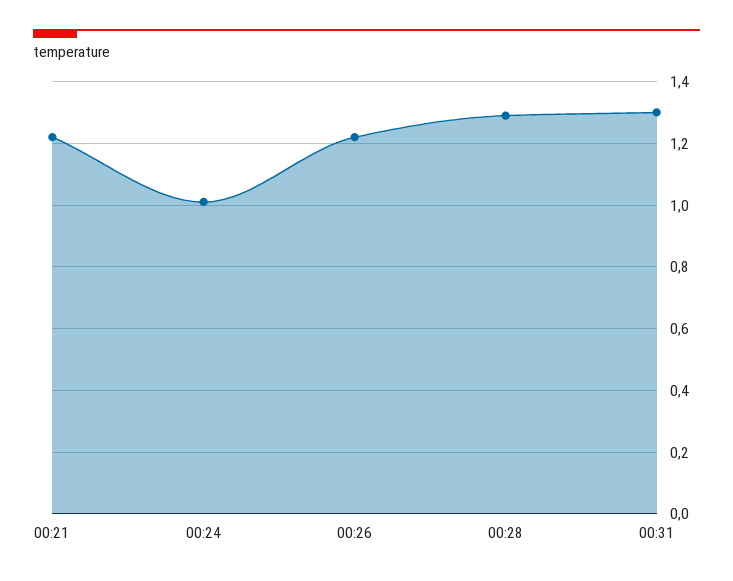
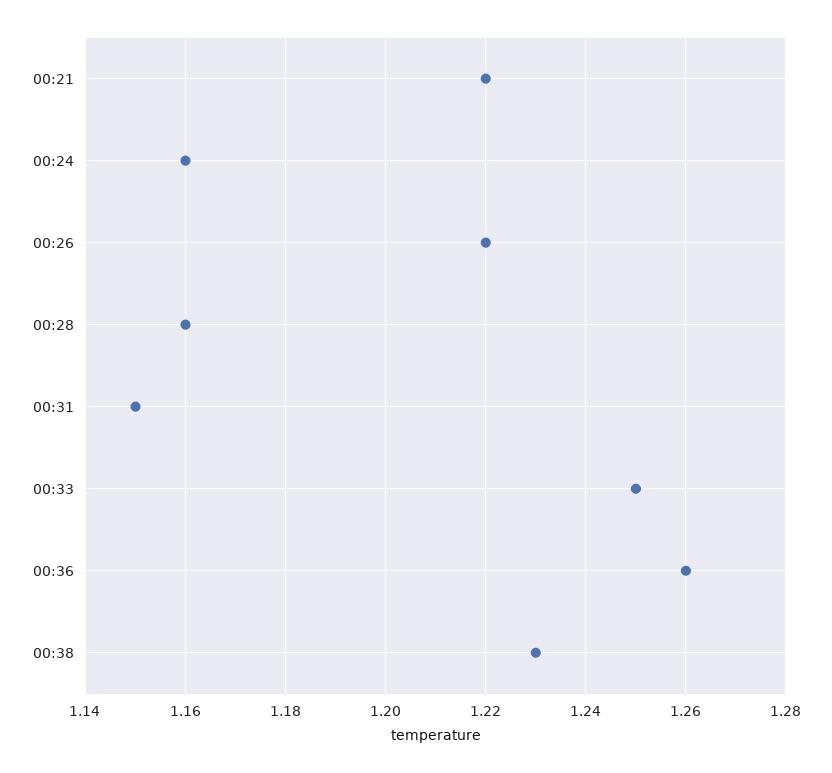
00:24: 1 -> 1.16
00:28: 1.3 -> 1.16
00:31: 1.3 -> 1.15
00:33: none -> 1.25
00:36: none -> 1.26
00:38: none -> 1.23

